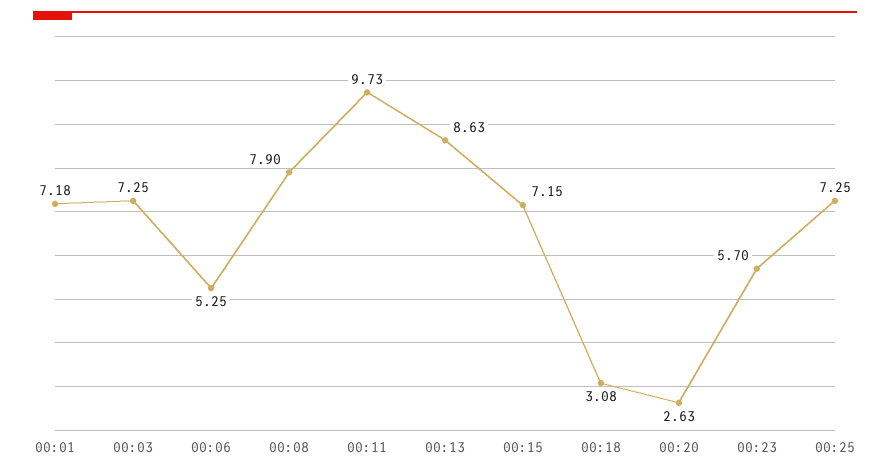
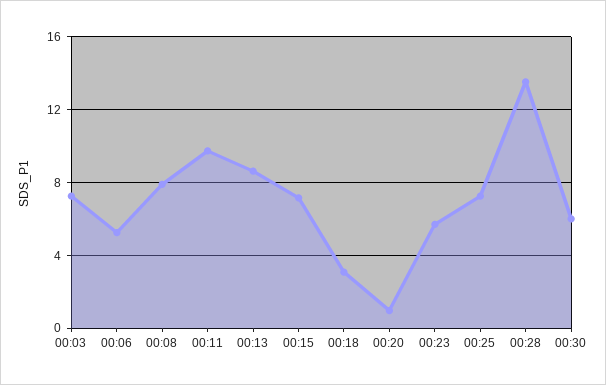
00:01: 7.18 -> none
00:20: 2.63 -> 1
00:28: none -> 13.5
00:30: none -> 6

